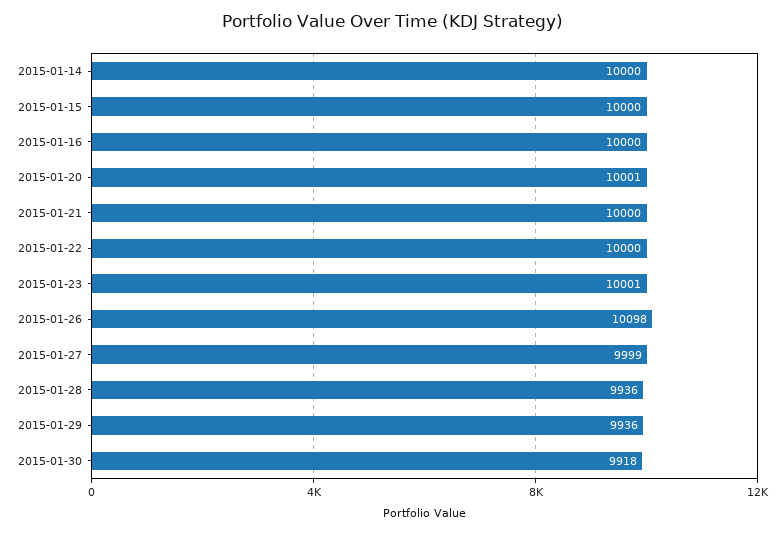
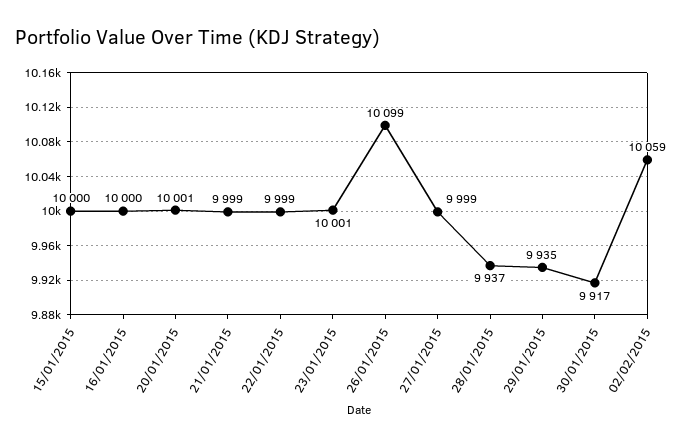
2015-01-14: 10000 -> none
2015-01-21: 10000 -> 9999
2015-01-22: 10000 -> 9999
2015-01-26: 10098 -> 10099
2015-01-28: 9936 -> 9937
2015-01-29: 9936 -> 9935
2015-01-30: 9918 -> 9917
02/02/2015: none -> 10059

